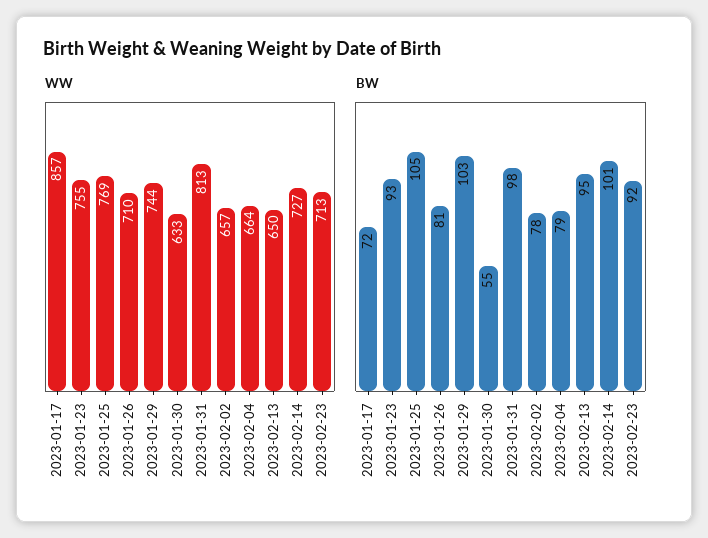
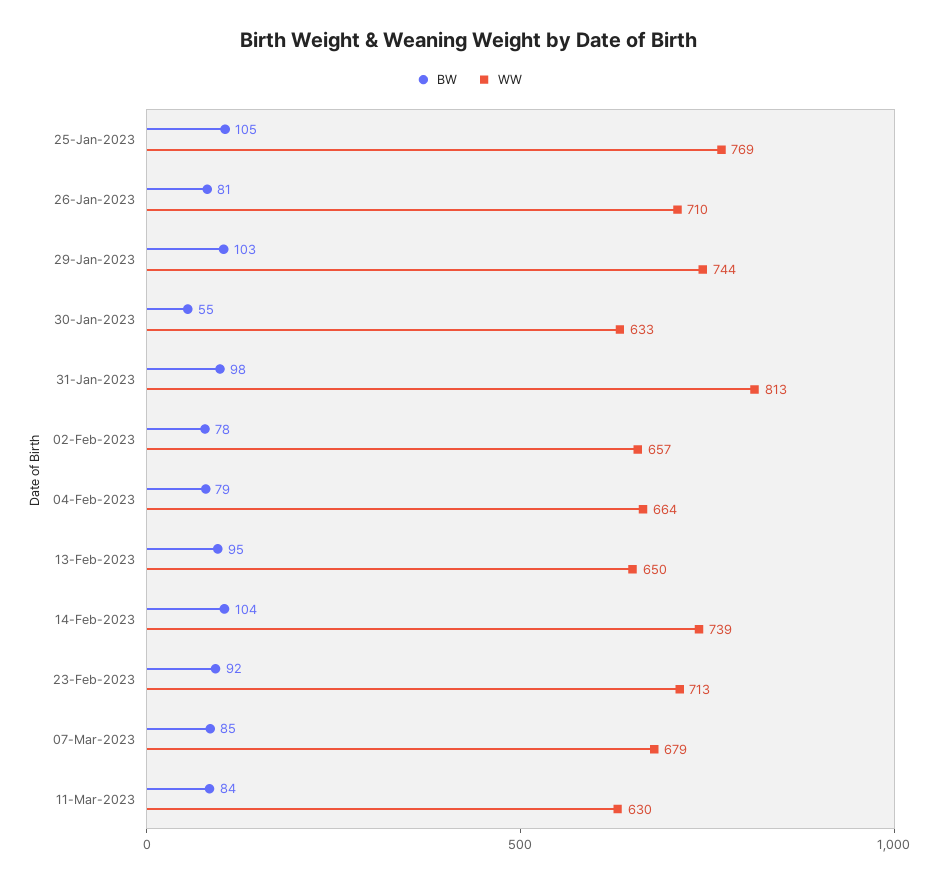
WW, 2023-01-17: 857 -> none
WW, 2023-01-23: 755 -> none
WW, 2023-02-14: 727 -> 739
BW, 2023-01-17: 72 -> none
BW, 2023-01-23: 93 -> none
BW, 2023-02-14: 101 -> 104
BW, 07-Mar-2023: none -> 85
WW, 07-Mar-2023: none -> 679
BW, 11-Mar-2023: none -> 84
WW, 11-Mar-2023: none -> 630

